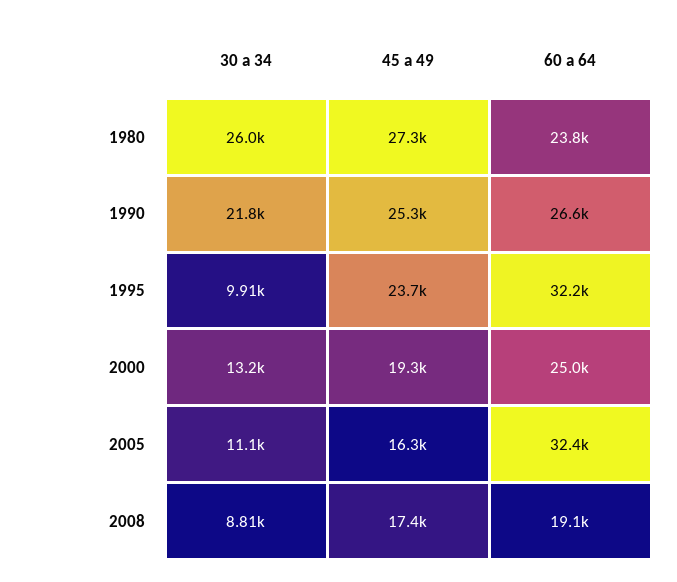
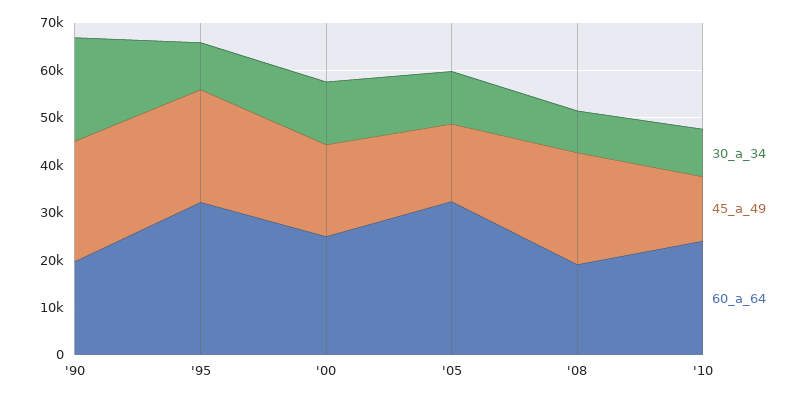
30 a 34, 1980: 26000 -> none
45 a 49, 1980: 27300 -> none
60 a 64, 1980: 23800 -> none
60 a 64, 1990: 26600 -> 20000
45 a 49, 2008: 17400 -> 24000
30 a 34, '10: none -> 10000
45 a 49, '10: none -> 14000
60 a 64, '10: none -> 24000

